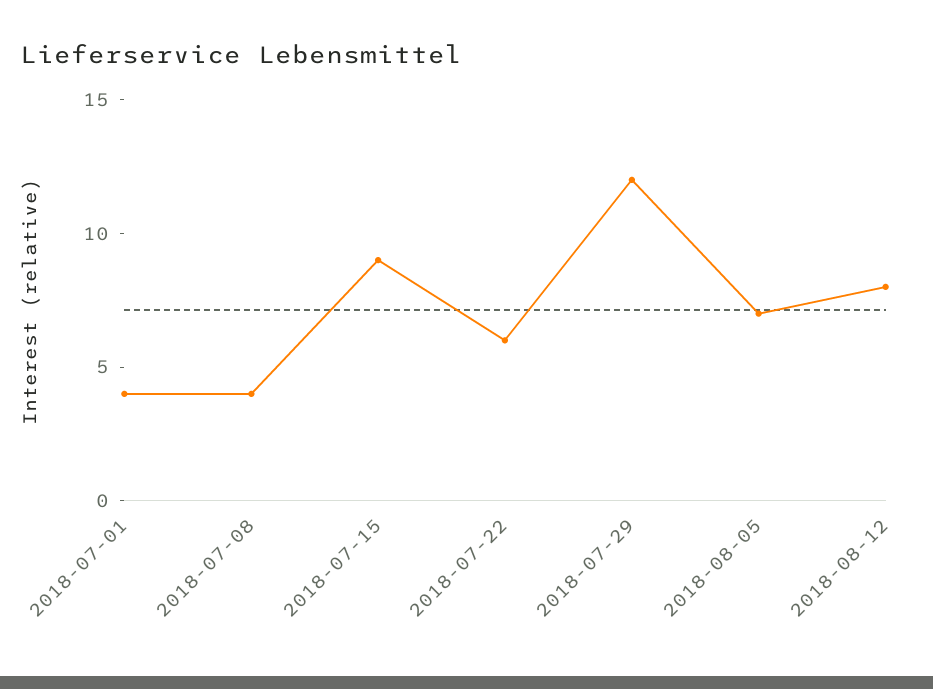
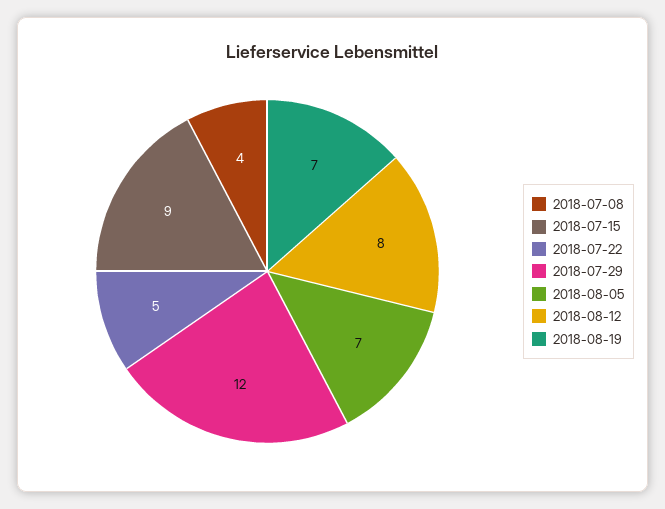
2018-07-01: 4 -> none
2018-07-22: 6 -> 5
2018-08-19: none -> 7

